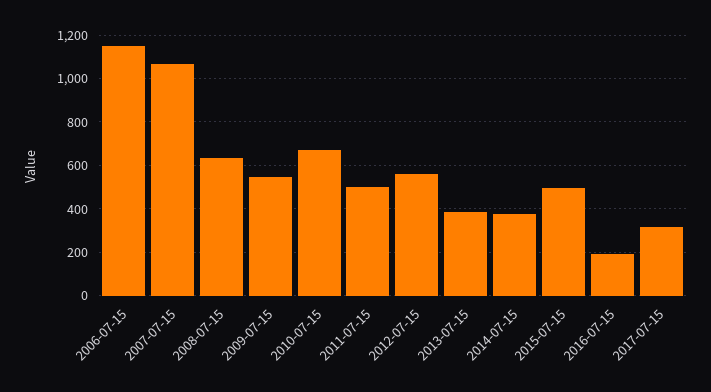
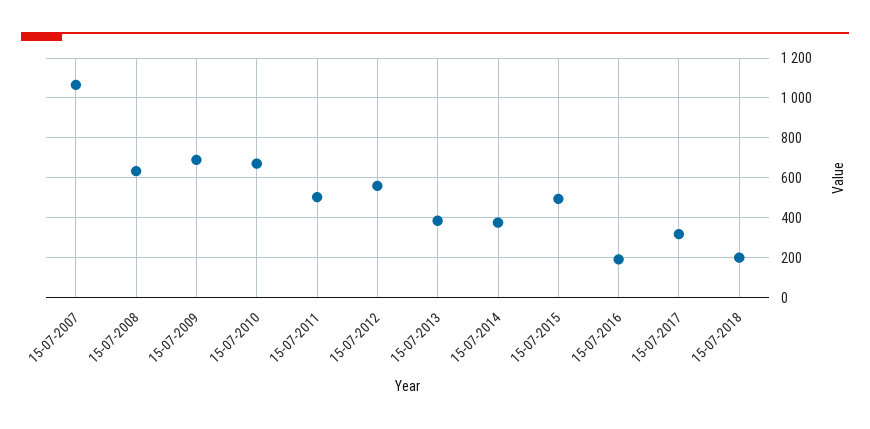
2006-07-15: 1150 -> none
2009-07-15: 550 -> 700
15-07-2018: none -> 200

